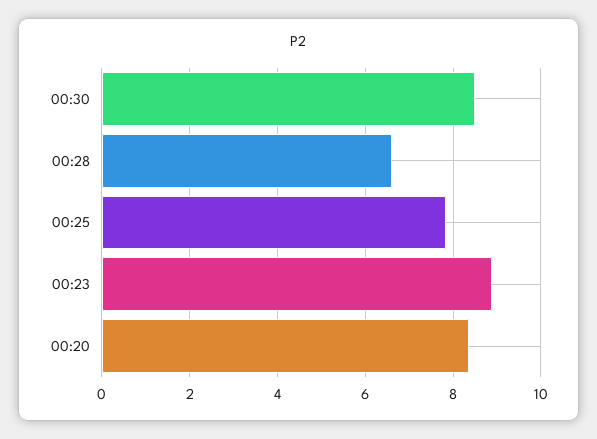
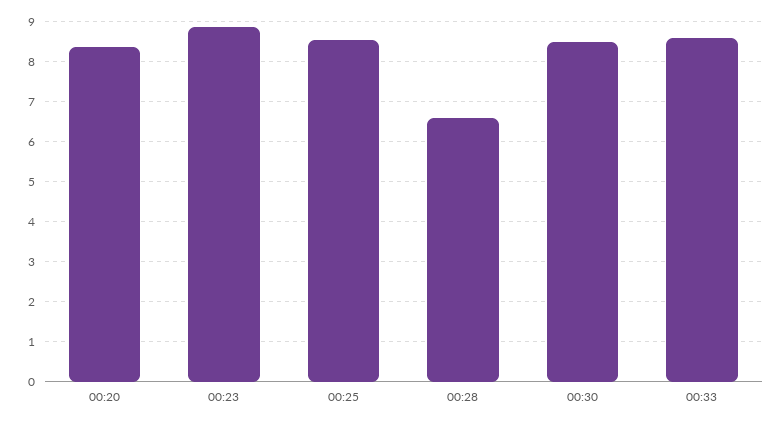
00:25: 7.8 -> 8.6
00:33: none -> 8.6

